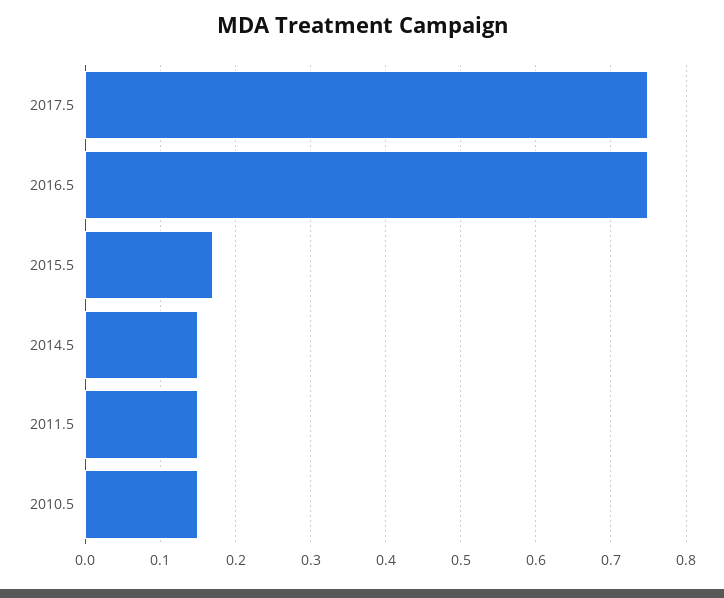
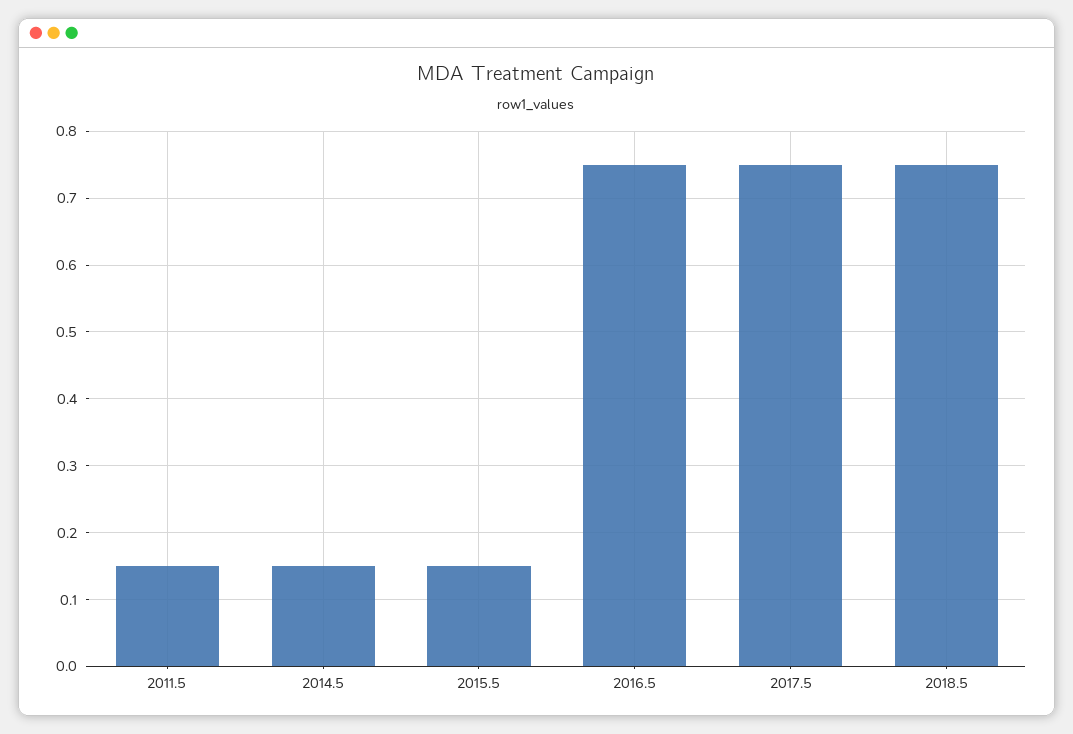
2015.5: 0.17 -> 0.15
2010.5: 0.15 -> none
2018.5: none -> 0.75

